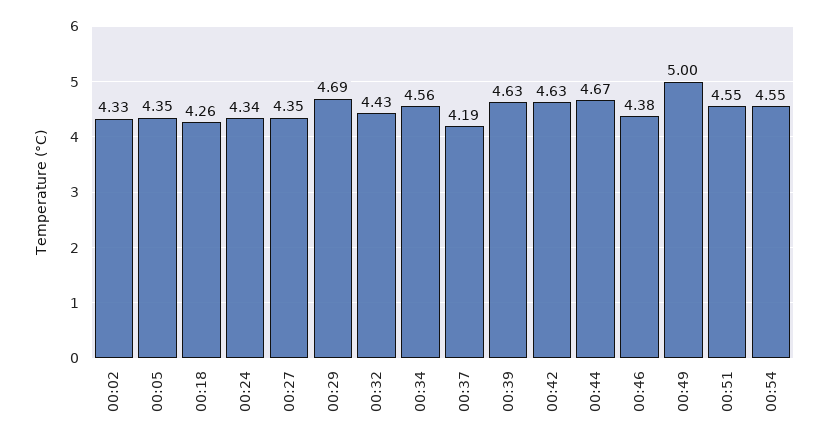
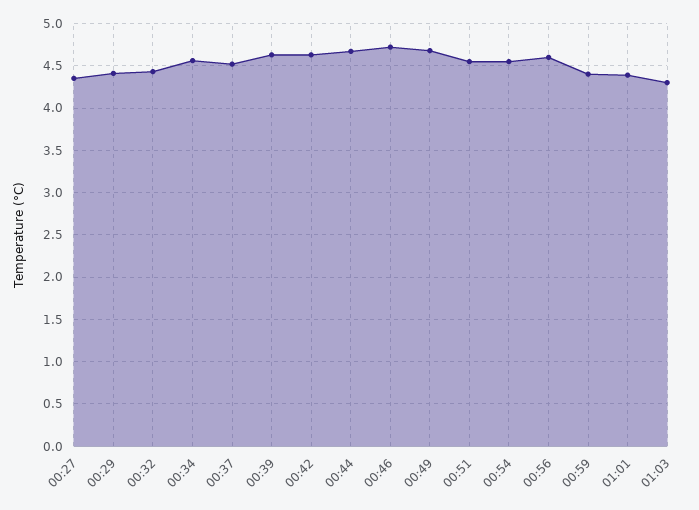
00:02: 4.33 -> none
00:05: 4.35 -> none
00:18: 4.26 -> none
00:24: 4.34 -> none
00:29: 4.69 -> 4.4
00:37: 4.19 -> 4.5
00:46: 4.38 -> 4.7
00:49: 5 -> 4.7
00:56: none -> 4.6
00:59: none -> 4.4
01:01: none -> 4.4
01:03: none -> 4.3

